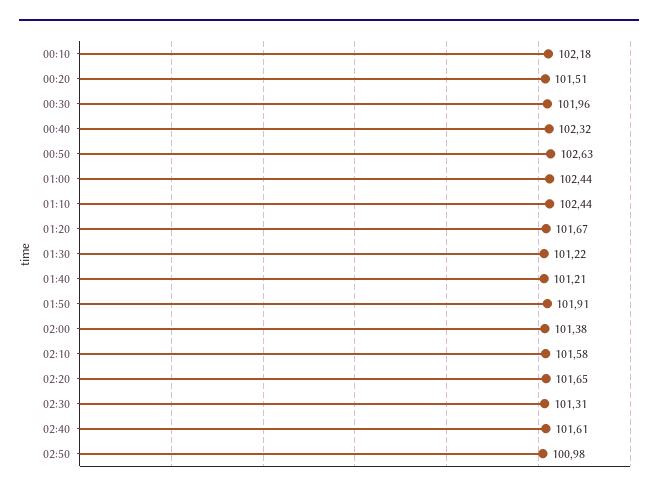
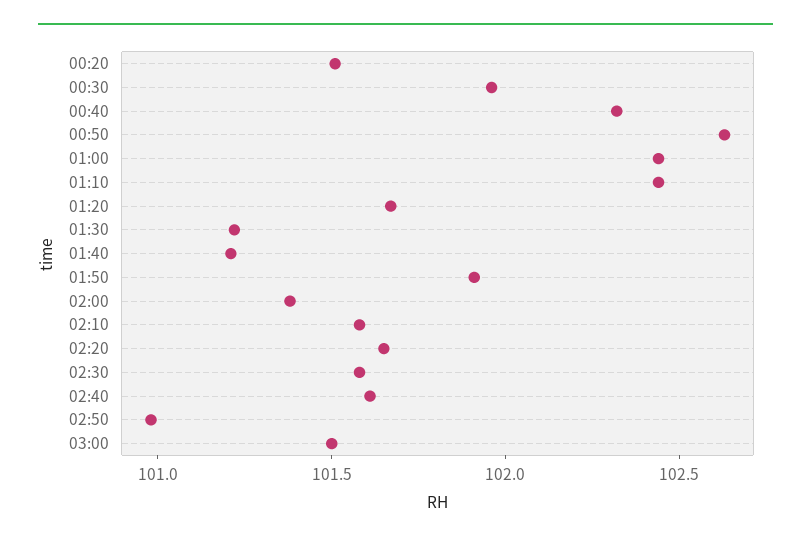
00:10: 102.18 -> none
02:30: 101.31 -> 101.6
03:00: none -> 101.5

